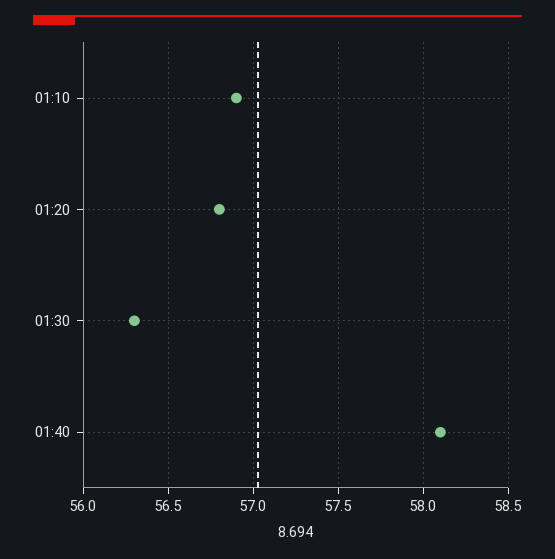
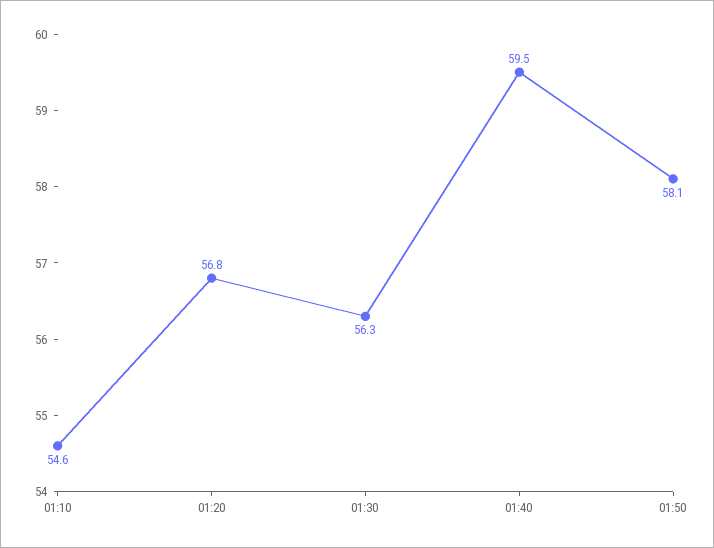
01:10: 56.9 -> 54.6
01:40: 58.1 -> 59.5
01:50: none -> 58.1

